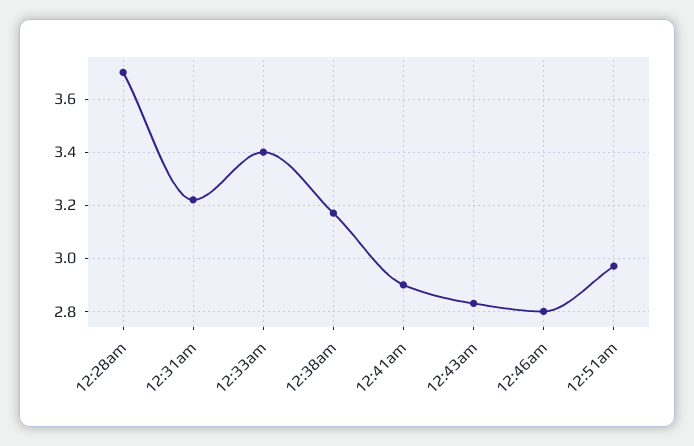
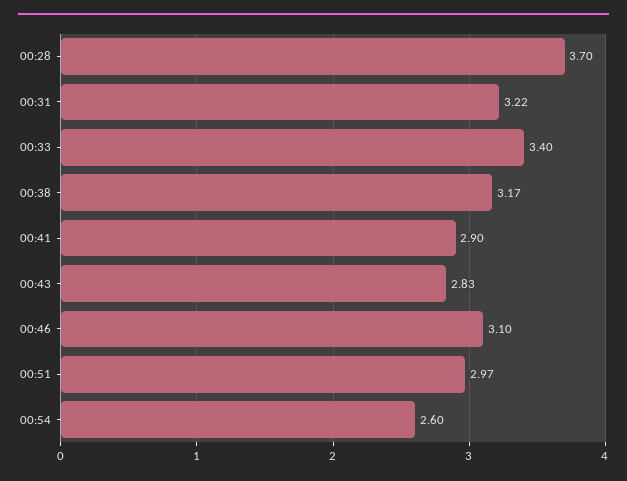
12:46am: 2.8 -> 3.1
00:54: none -> 2.6

